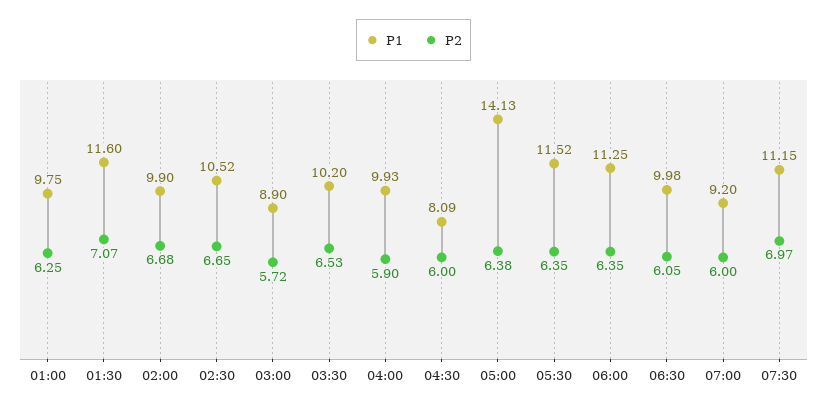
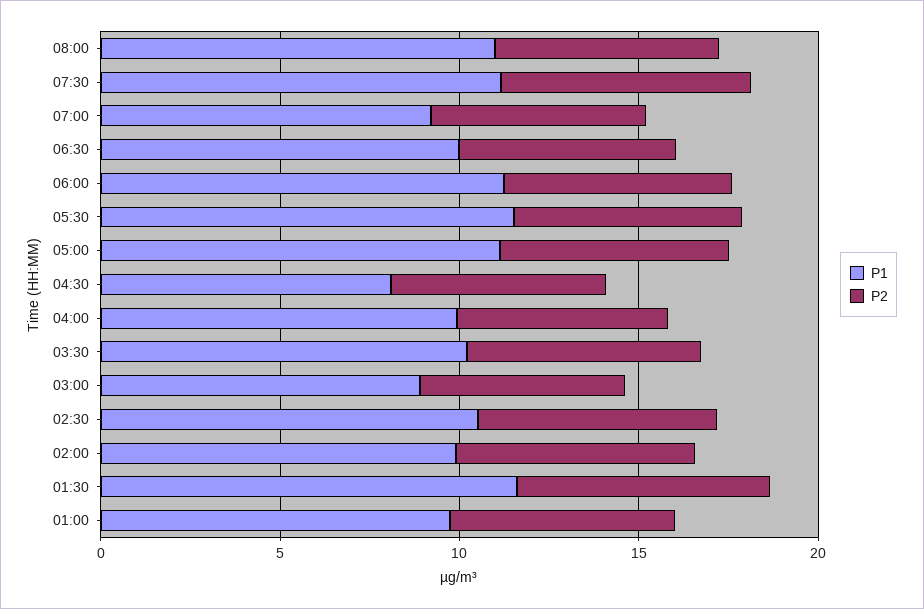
P1, 05:00: 14.13 -> 11
P1, 08:00: none -> 11
P2, 08:00: none -> 6

